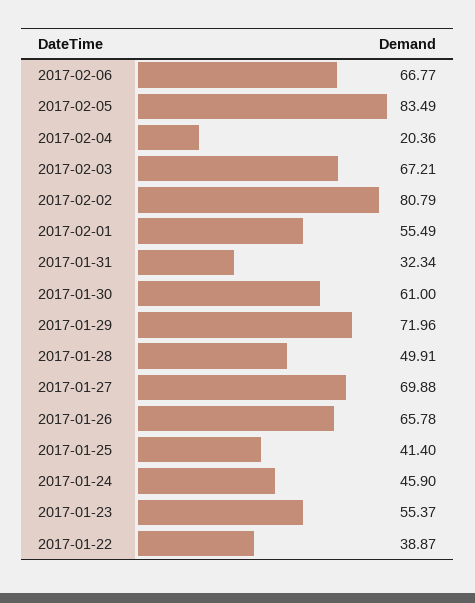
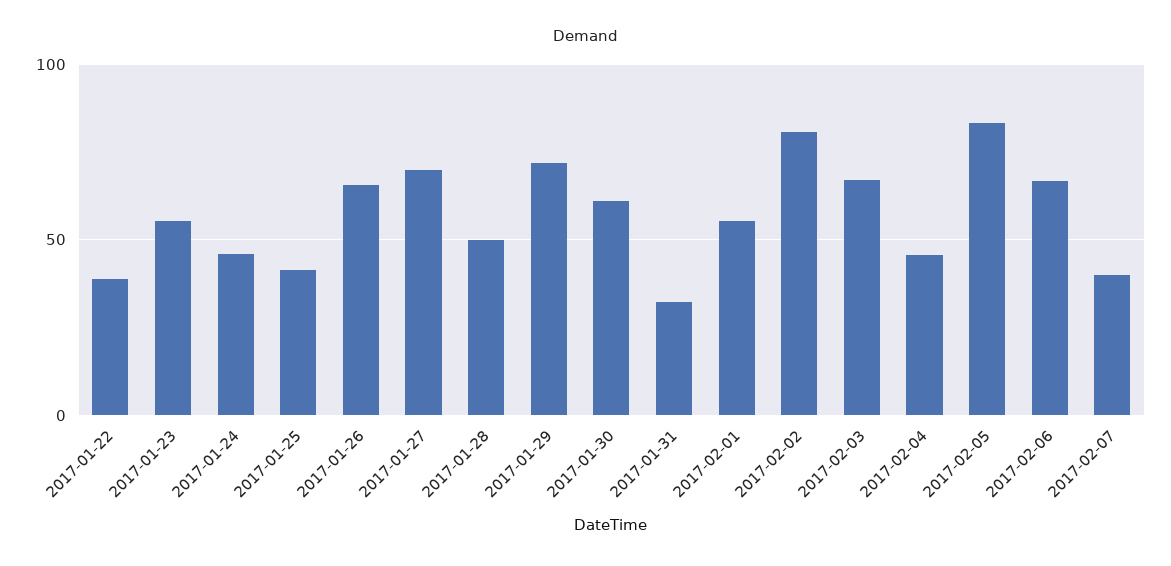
2017-02-04: 20.36 -> 45
2017-02-07: none -> 40

